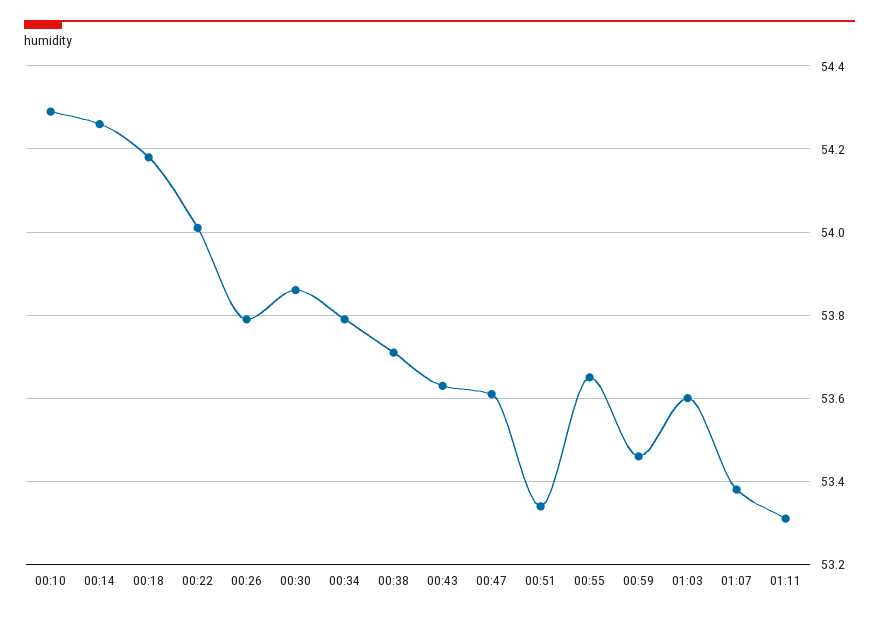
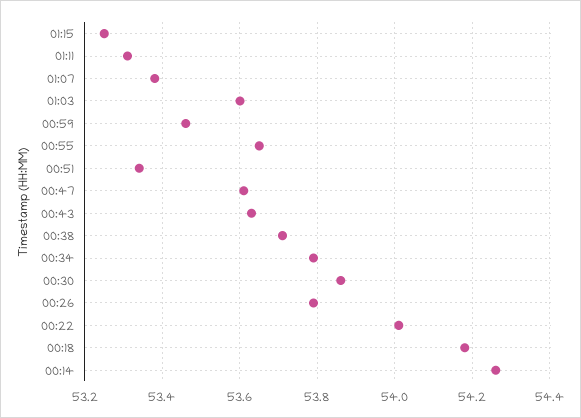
00:10: 54.3 -> none
01:15: none -> 53.25

